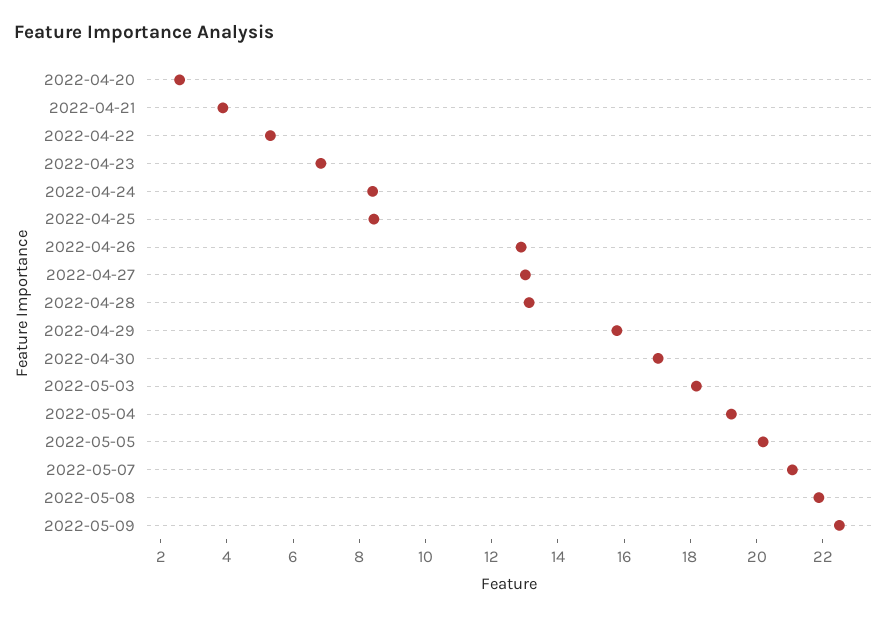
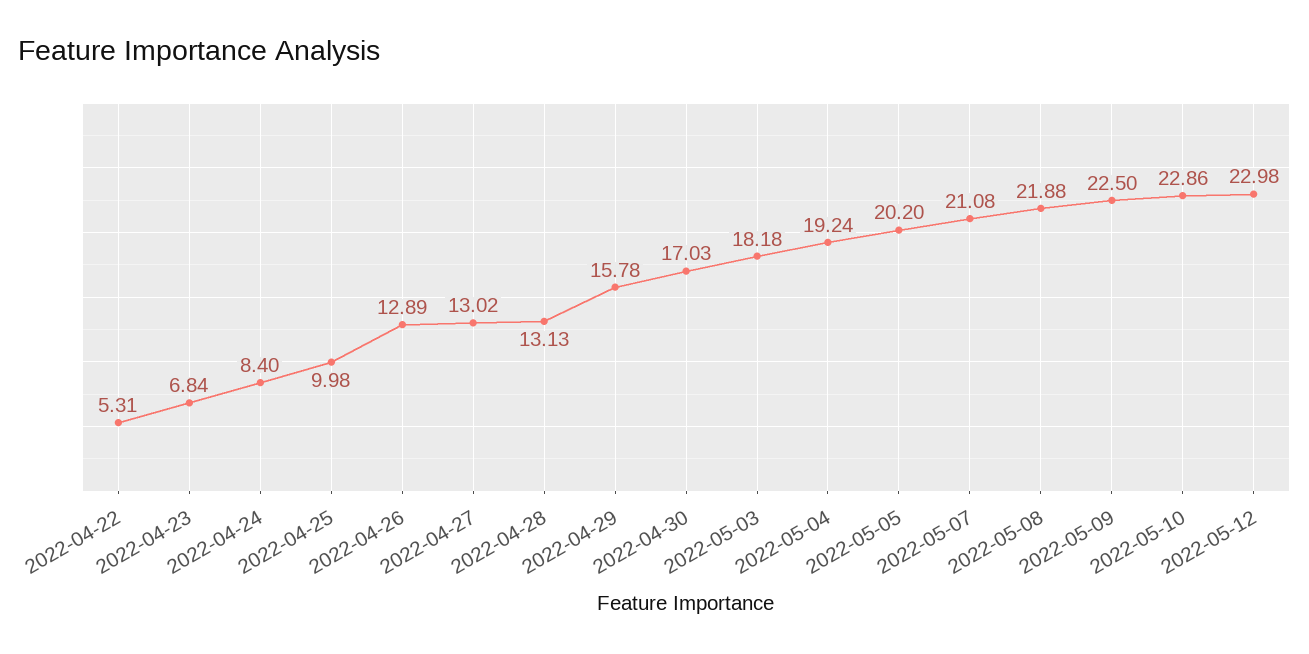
2022-04-20: 2.5 -> none
2022-04-21: 4 -> none
2022-04-25: 8.5 -> 9.98
2022-05-10: none -> 22.86
2022-05-12: none -> 22.98

